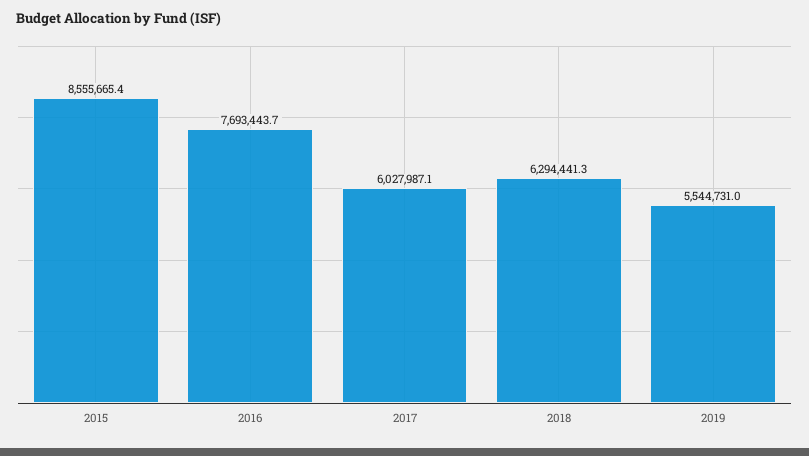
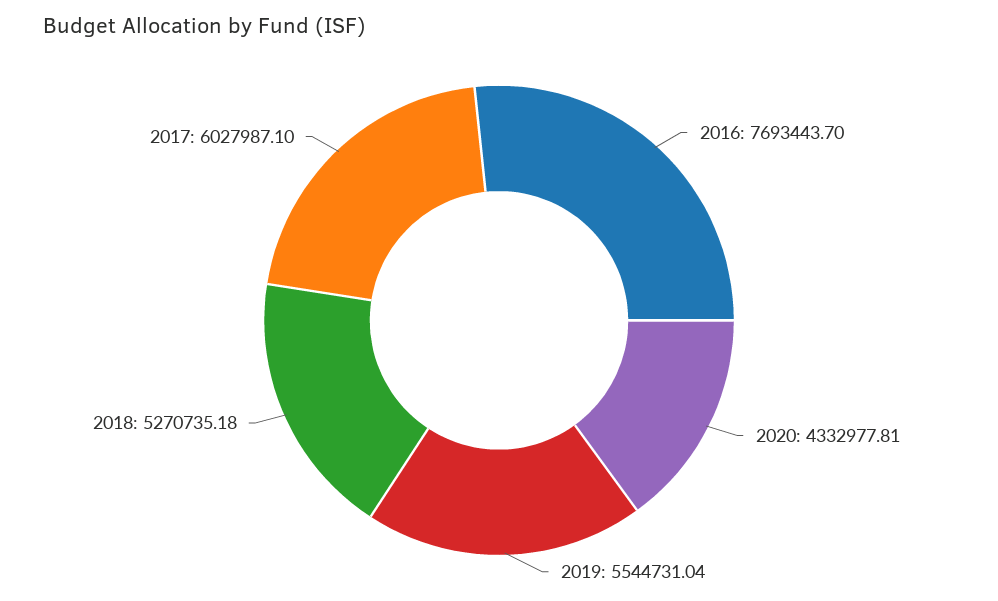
2015: 8555665.4 -> none
2018: 6294441.3 -> 5270735.18
2020: none -> 4332977.81

